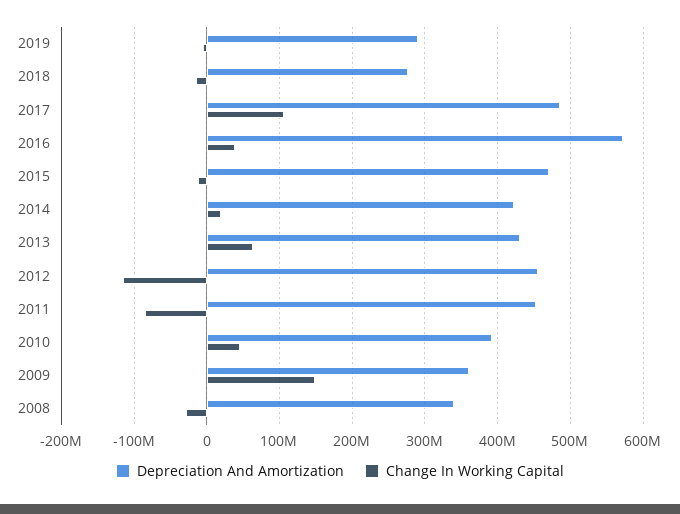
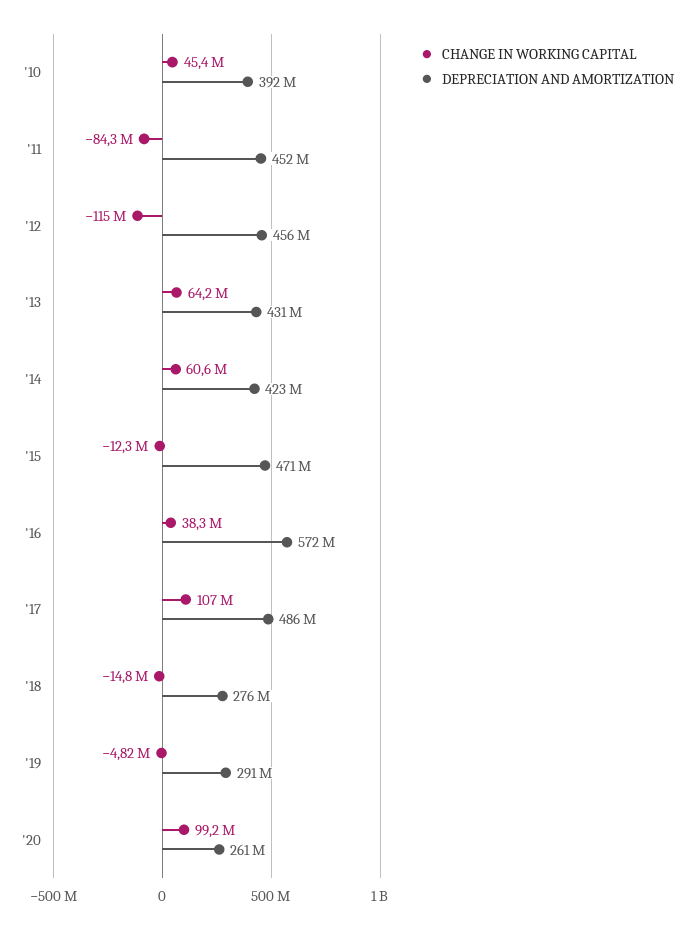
Change In Working Capital, 2014: 20000000 -> 60600000
Depreciation And Amortization, 2009: 360000000 -> none
Change In Working Capital, 2009: 150000000 -> none
Depreciation And Amortization, 2008: 340000000 -> none
Change In Working Capital, 2008: -30000000 -> none
Change In Working Capital, '20: none -> 99200000
Depreciation And Amortization, '20: none -> 261000000

